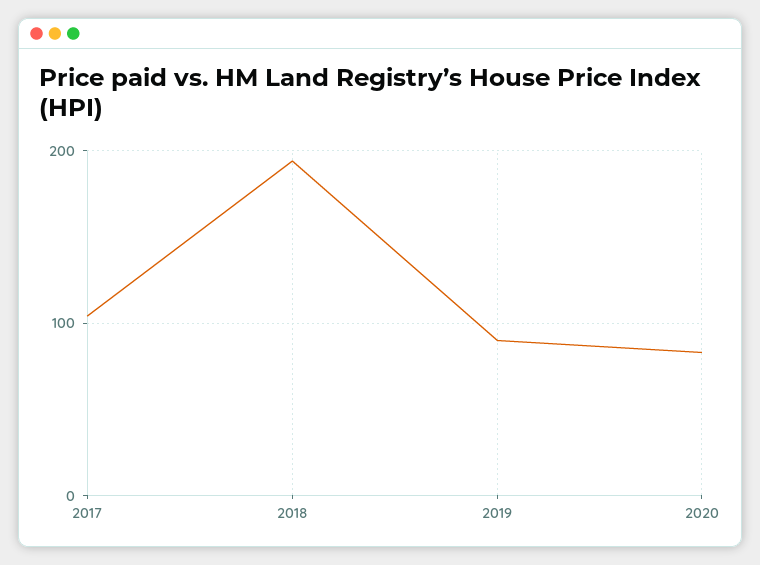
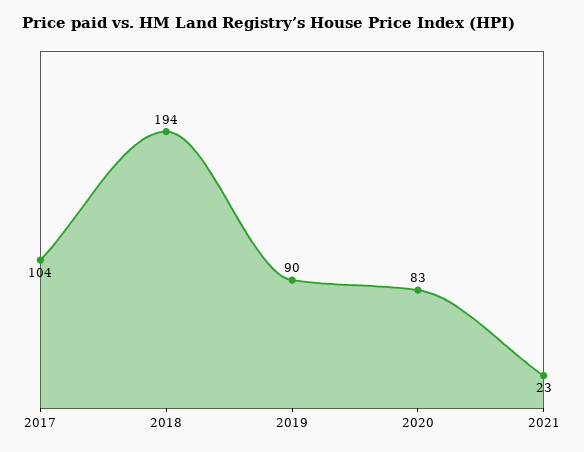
2021: none -> 23

